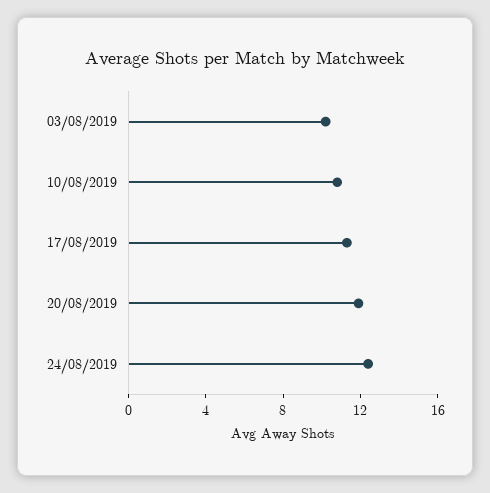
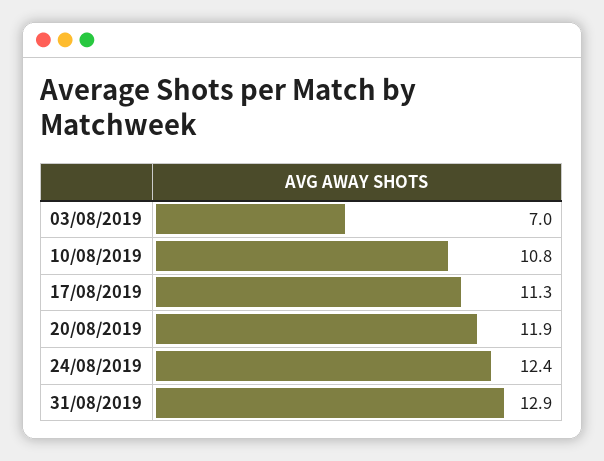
03/08/2019: 10 -> 7
31/08/2019: none -> 12.9

